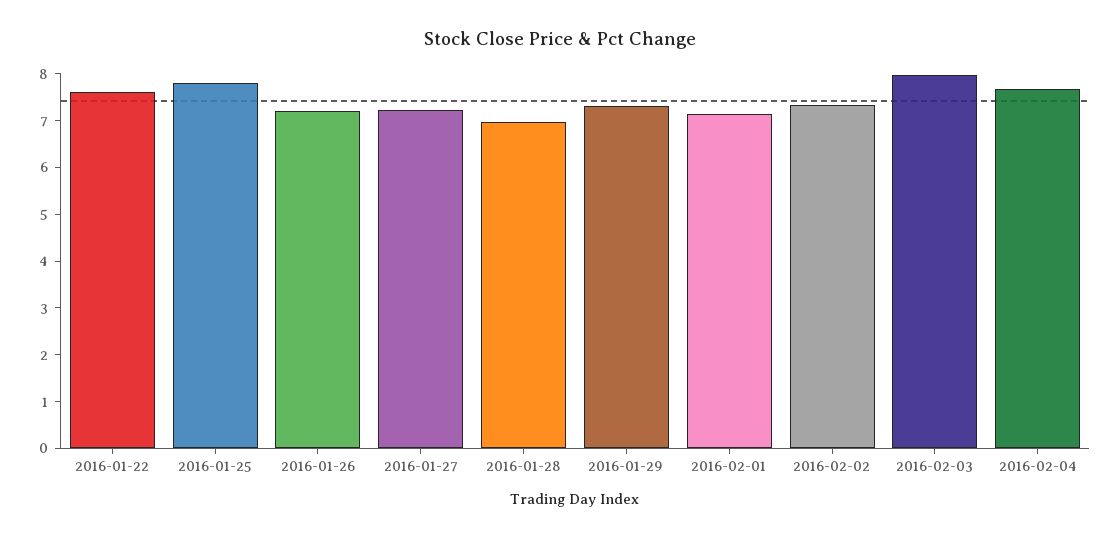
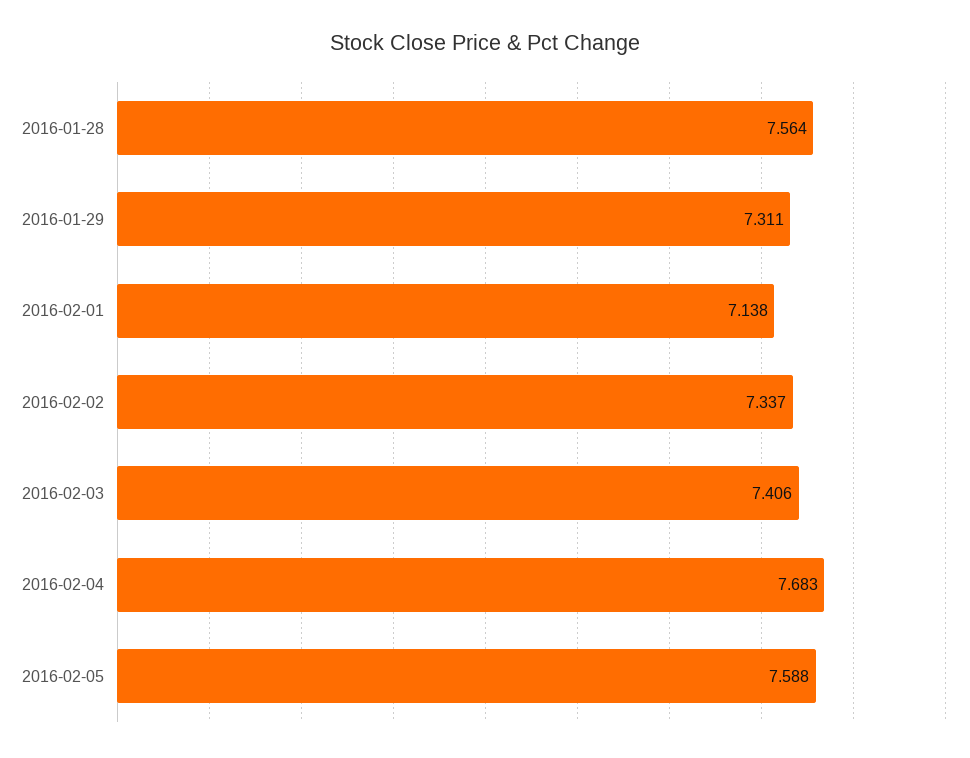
2016-01-22: 7.6 -> none
2016-01-25: 7.8 -> none
2016-01-26: 7.2 -> none
2016-01-27: 7.2 -> none
2016-01-28: 7 -> 7.564
2016-02-03: 8 -> 7.406
2016-02-05: none -> 7.588

